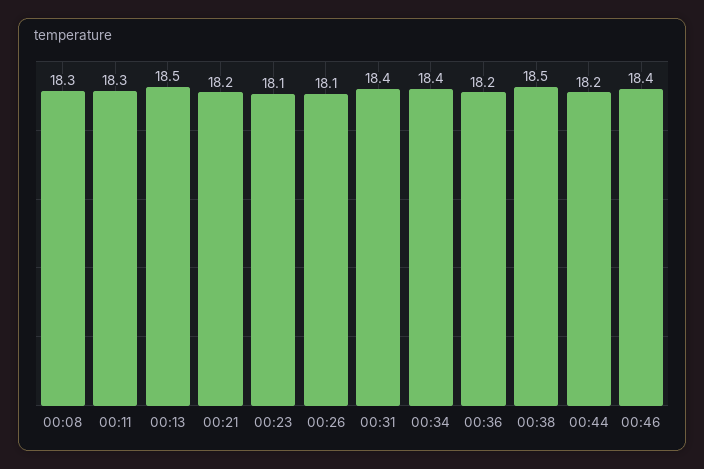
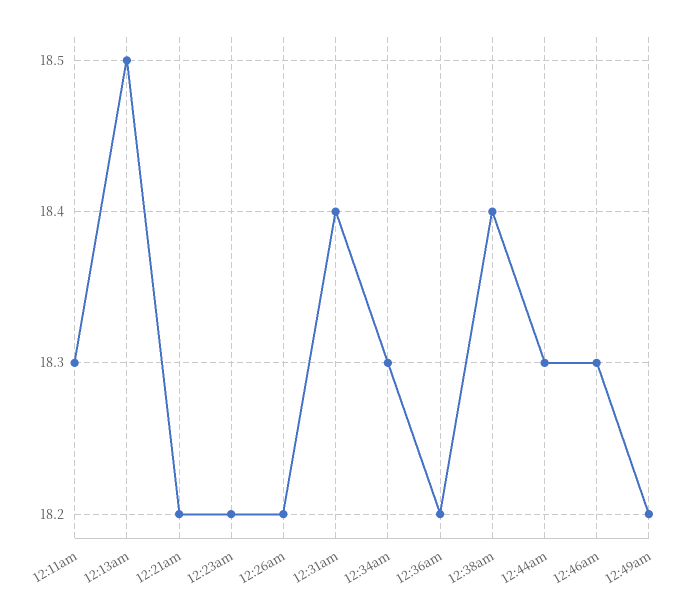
00:08: 18.3 -> none
00:23: 18.1 -> 18.2
00:26: 18.1 -> 18.2
00:34: 18.4 -> 18.3
00:38: 18.5 -> 18.4
00:44: 18.2 -> 18.3
00:46: 18.4 -> 18.3
12:49am: none -> 18.2

